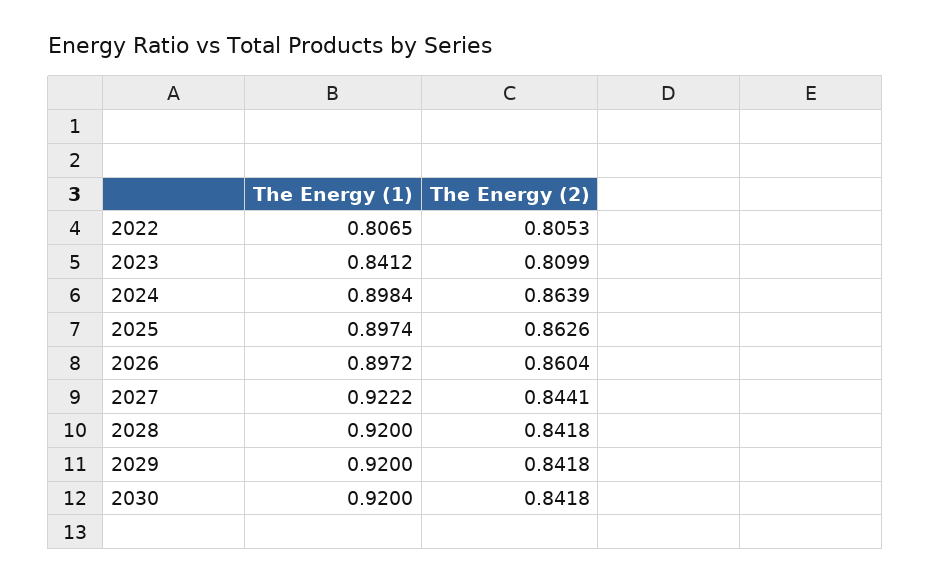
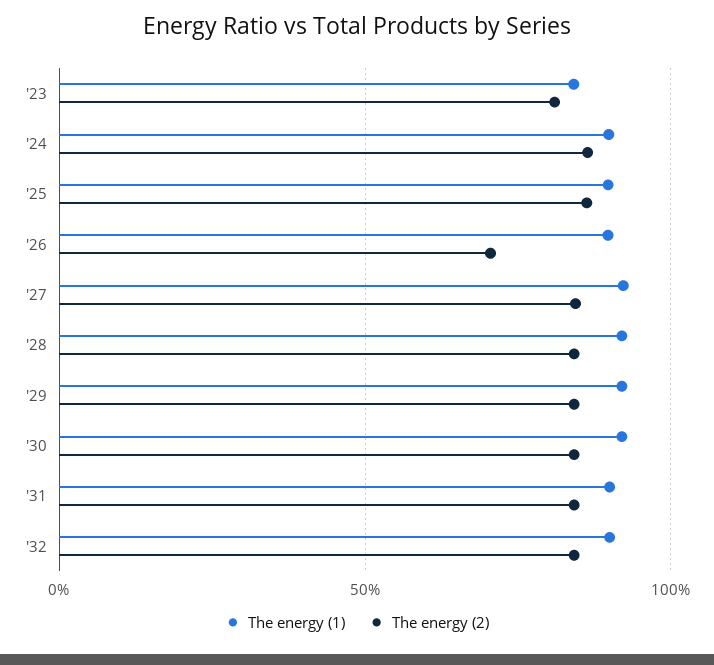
The Energy (1), 2022: 0.8065 -> none
The Energy (2), 2022: 0.8053 -> none
The Energy (2), 2026: 0.8604 -> 0.7
The Energy (1), '31: none -> 0.9
The Energy (2), '31: none -> 0.85
The Energy (1), '32: none -> 0.9
The Energy (2), '32: none -> 0.85

